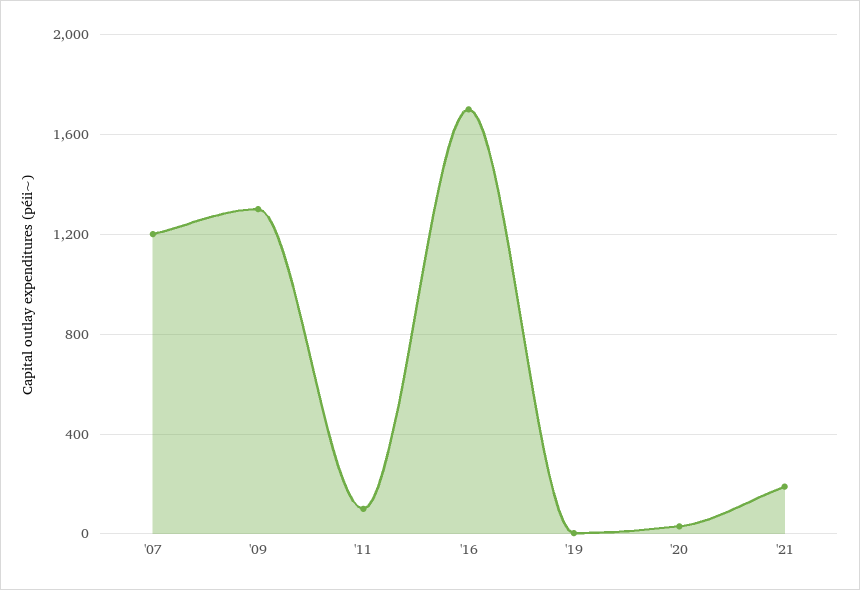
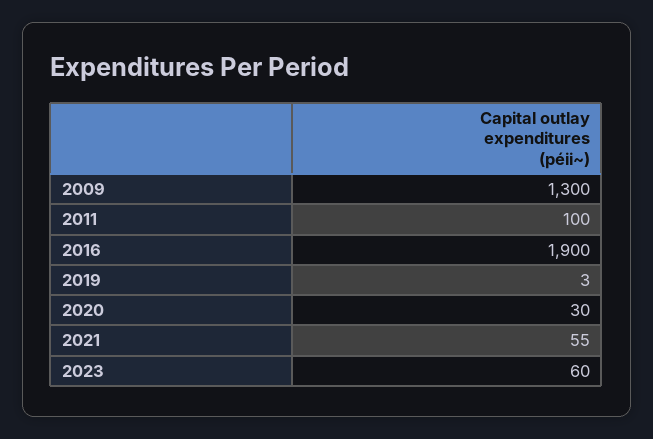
'07: 1200 -> none
'16: 1700 -> 1900
'21: 200 -> 55
2023: none -> 60

